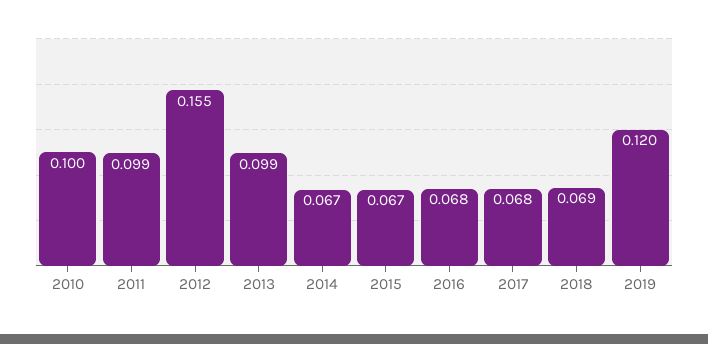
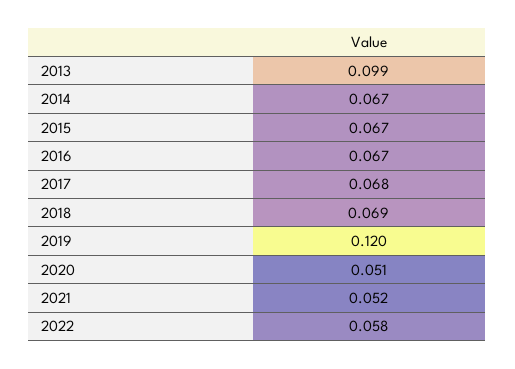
2010: 0.1 -> none
2011: 0.099 -> none
2012: 0.155 -> none
2016: 0.068 -> 0.067
2020: none -> 0.051
2021: none -> 0.052
2022: none -> 0.058

